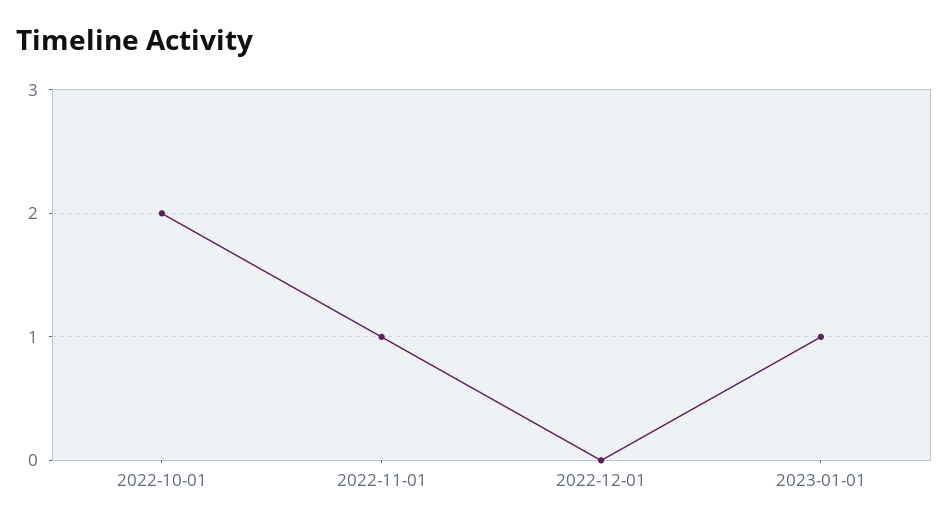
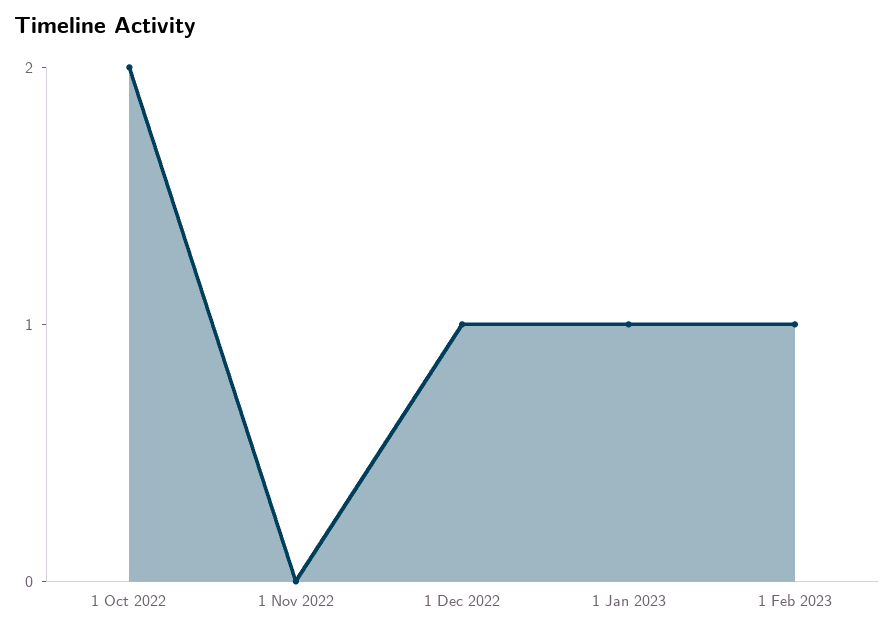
2022-11-01: 1 -> 0
2022-12-01: 0 -> 1
1 Feb 2023: none -> 1

